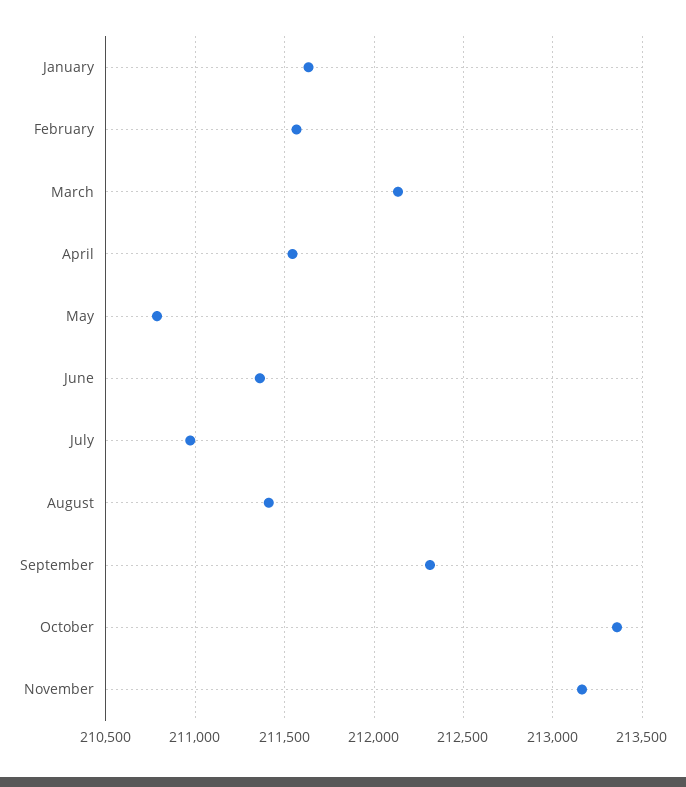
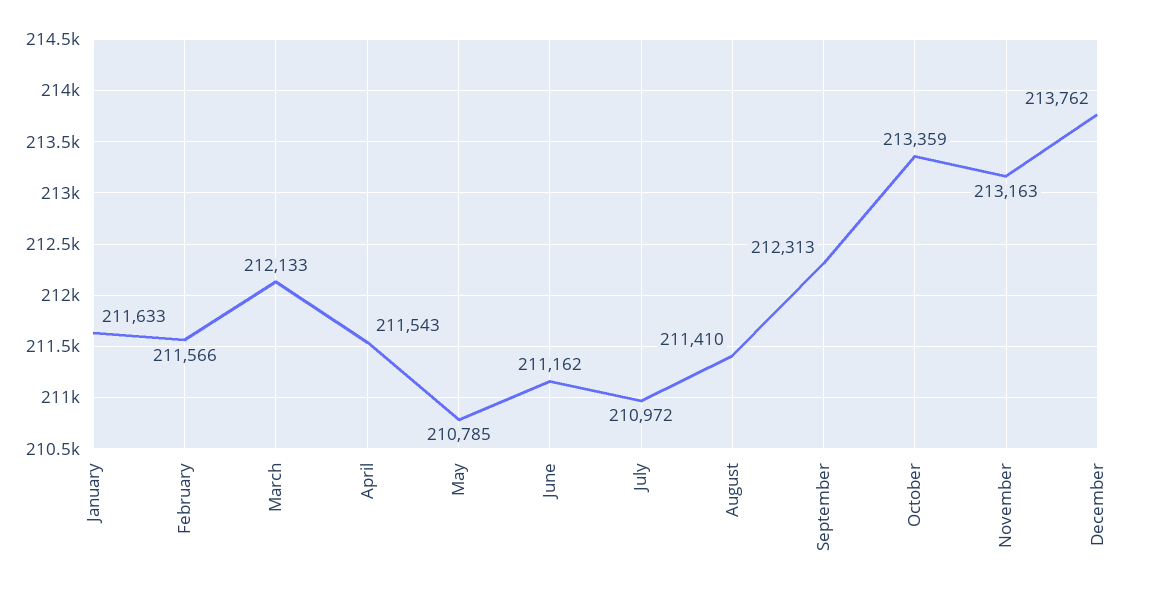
June: 211350 -> 211162
December: none -> 213762

